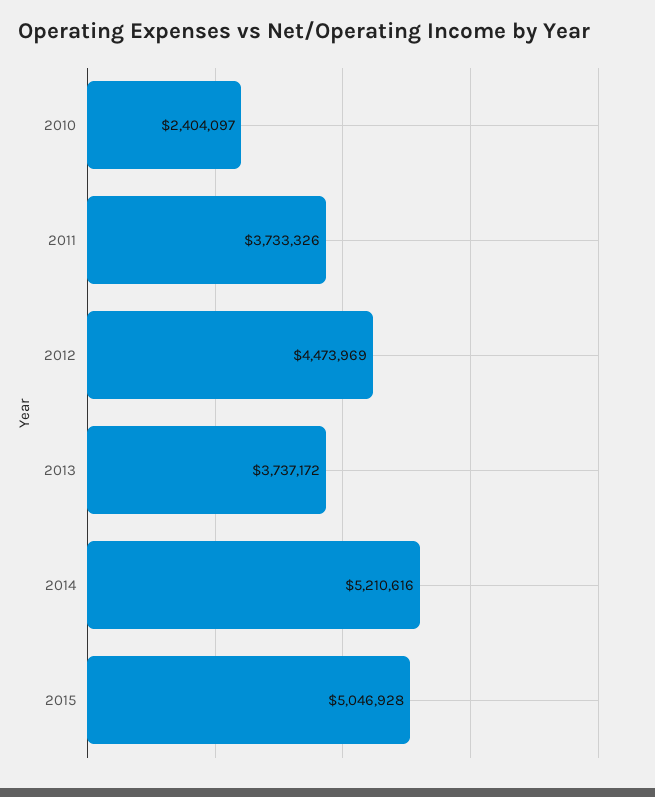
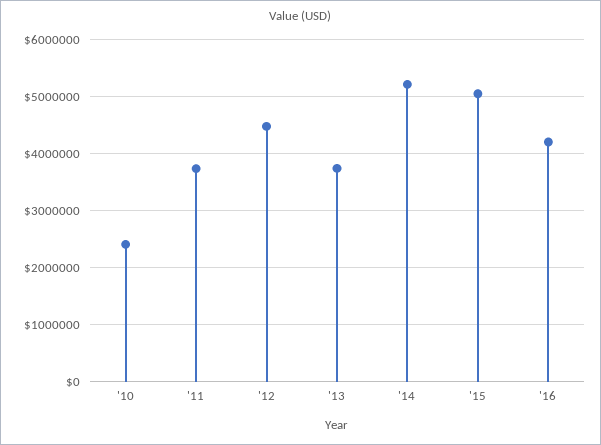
'16: none -> 4200000

